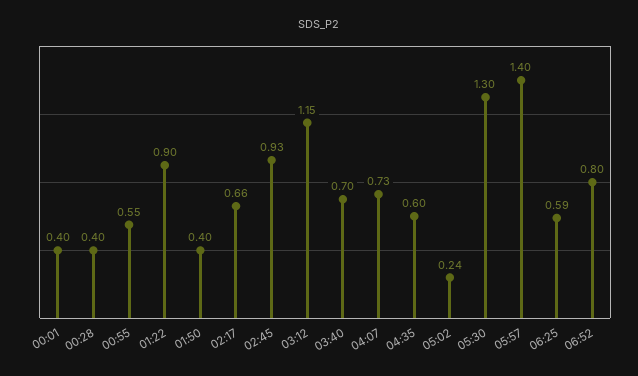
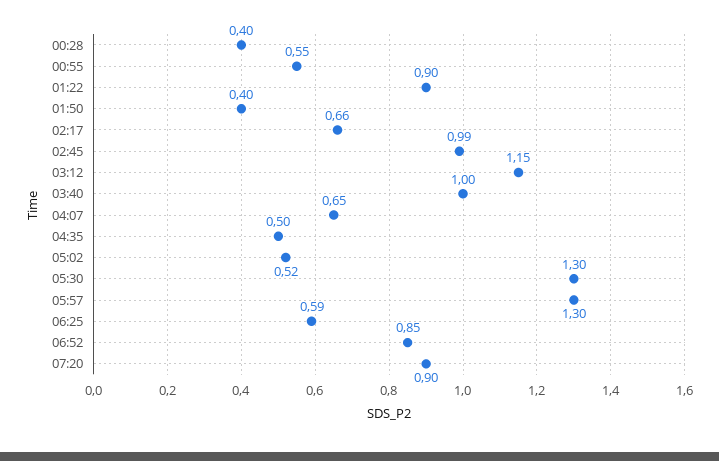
00:01: 0.4 -> none
02:45: 0.93 -> 0.99
03:40: 0.7 -> 1
04:07: 0.73 -> 0.65
04:35: 0.6 -> 0.5
05:02: 0.24 -> 0.52
05:57: 1.4 -> 1.3
06:52: 0.8 -> 0.85
07:20: none -> 0.9

